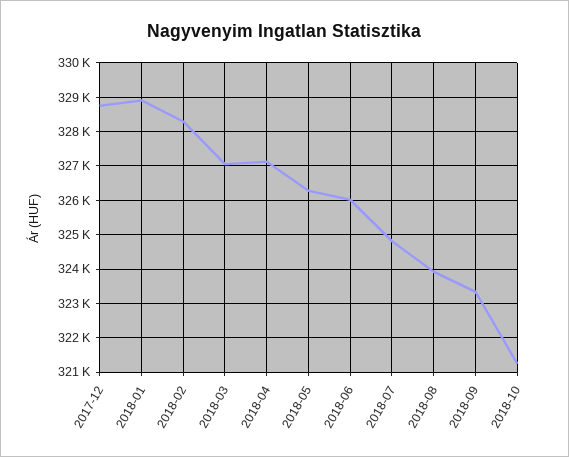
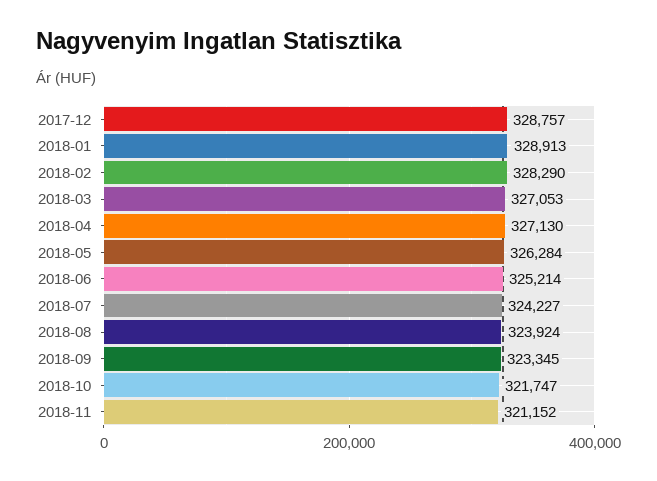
2018-06: 326000 -> 325214
2018-07: 324800 -> 324227
2018-10: 321200 -> 321747
2018-11: none -> 321152

